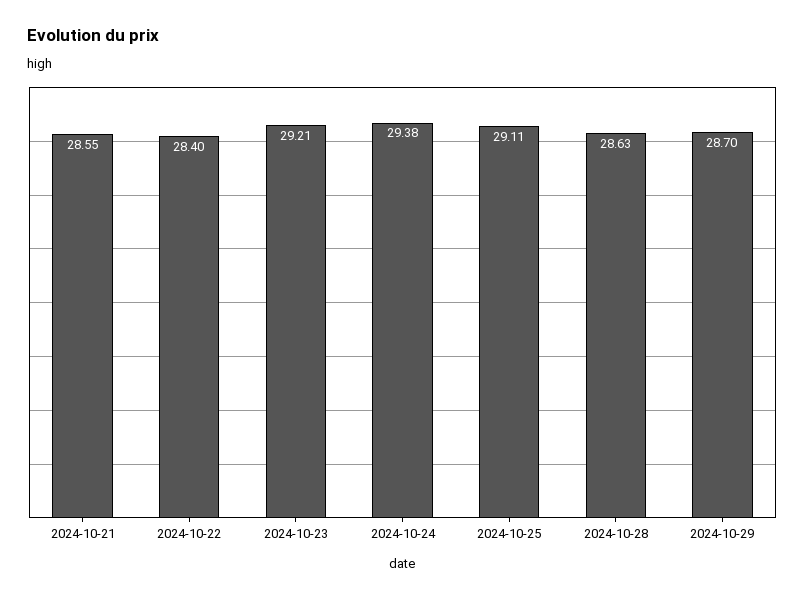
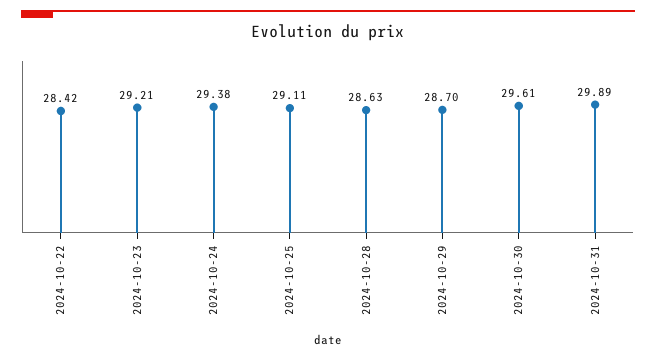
2024-10-21: 28.55 -> none
2024-10-22: 28.4 -> 28.42
2024-10-30: none -> 29.61
2024-10-31: none -> 29.89

